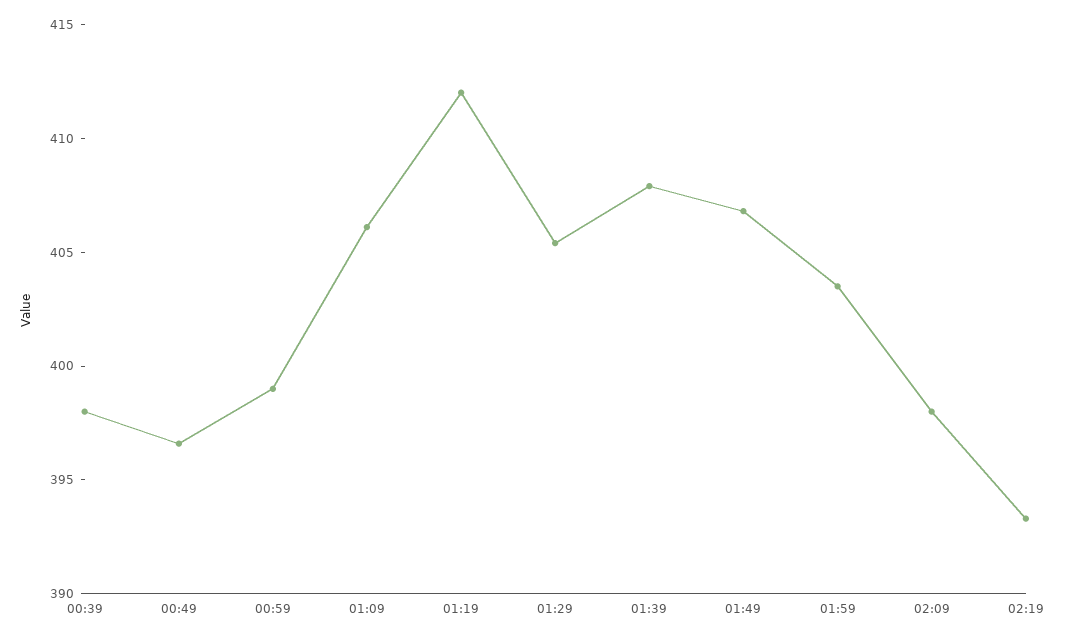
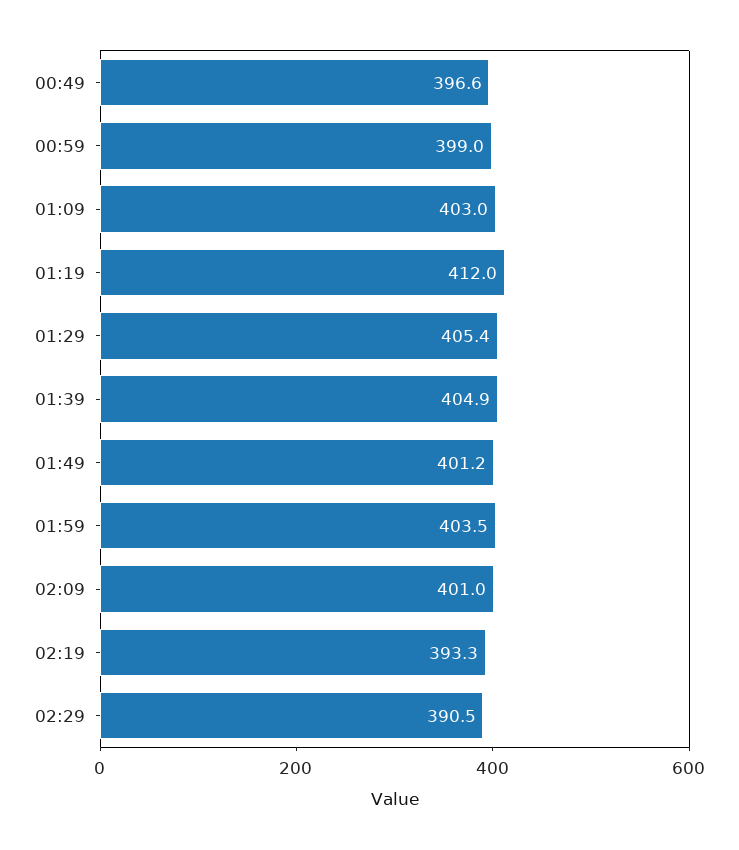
00:39: 398 -> none
01:09: 406 -> 403
01:39: 408 -> 404.9
01:49: 407 -> 401.2
02:09: 398 -> 401
02:29: none -> 390.5

